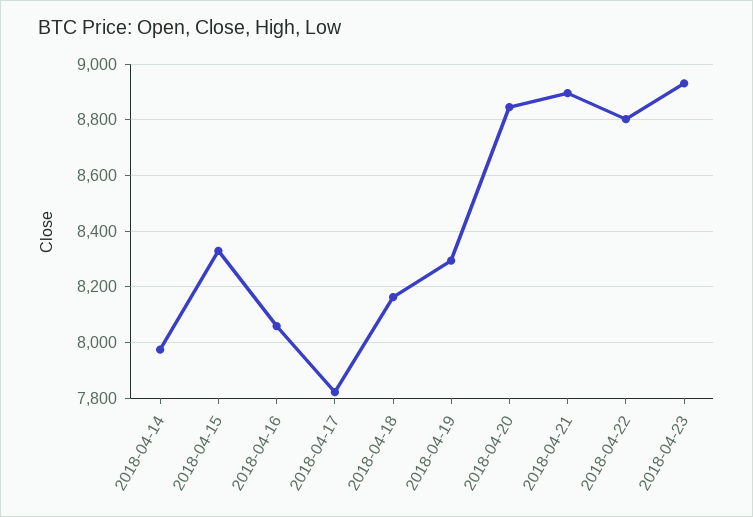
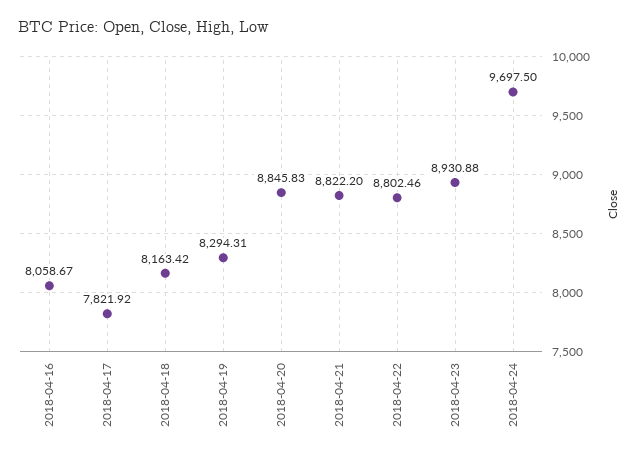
2018-04-14: 7975 -> none
2018-04-15: 8325 -> none
2018-04-21: 8900 -> 8822.2
2018-04-24: none -> 9697.5

